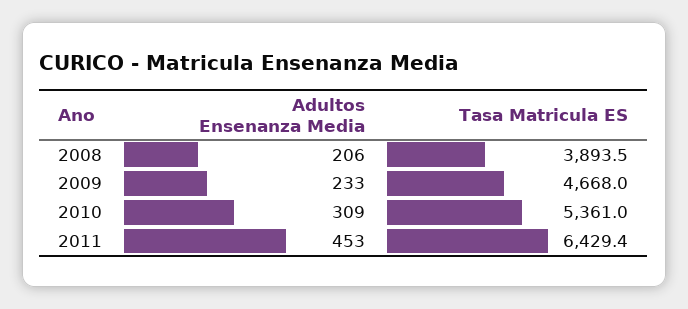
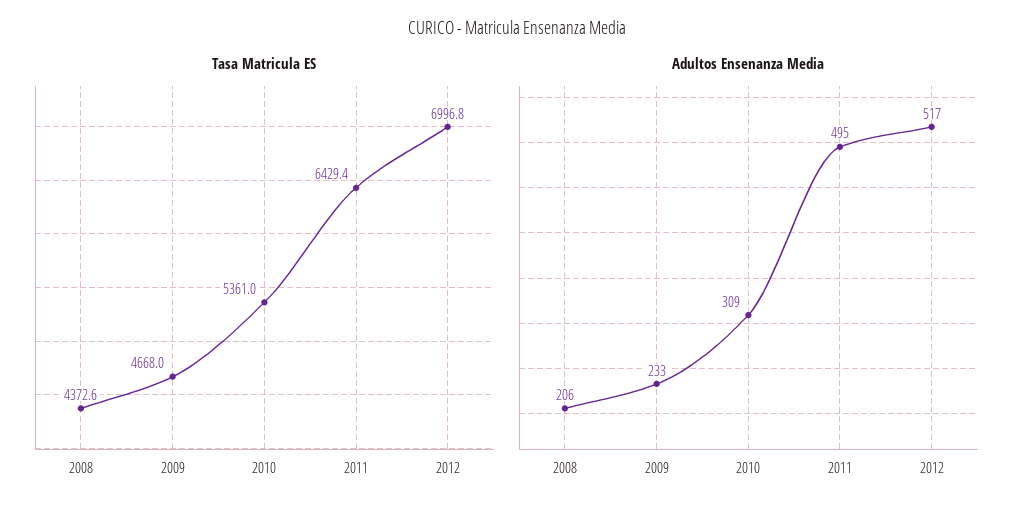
Tasa Matricula ES, 2008: 3893.5 -> 4372.6
Adultos Ensenanza Media, 2011: 453 -> 495
Tasa Matricula ES, 2012: none -> 6996.8
Adultos Ensenanza Media, 2012: none -> 517

